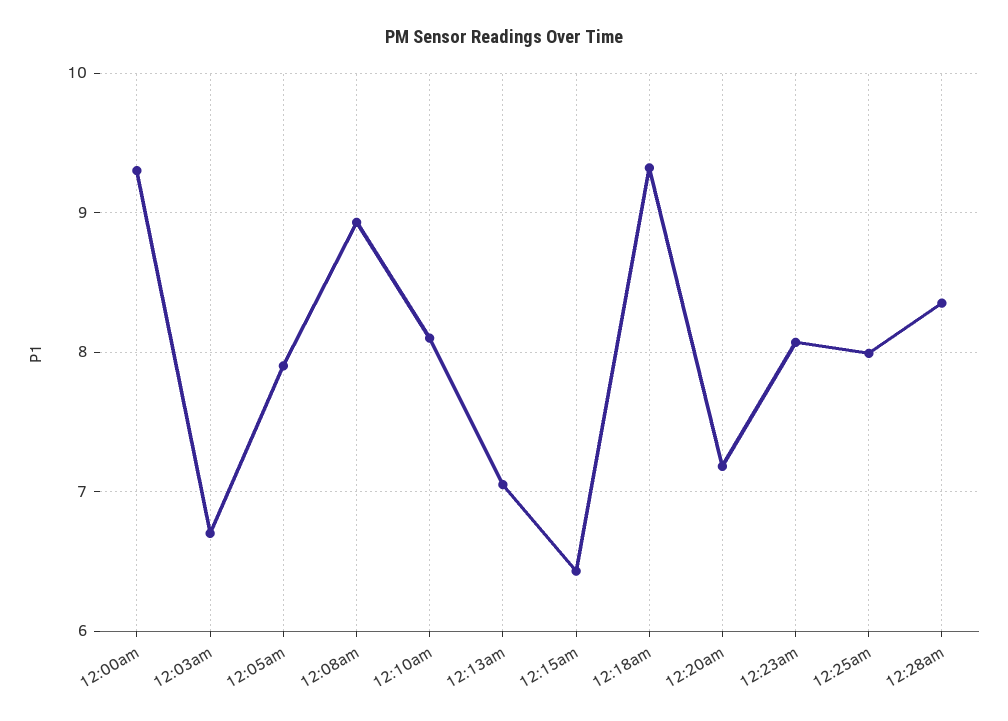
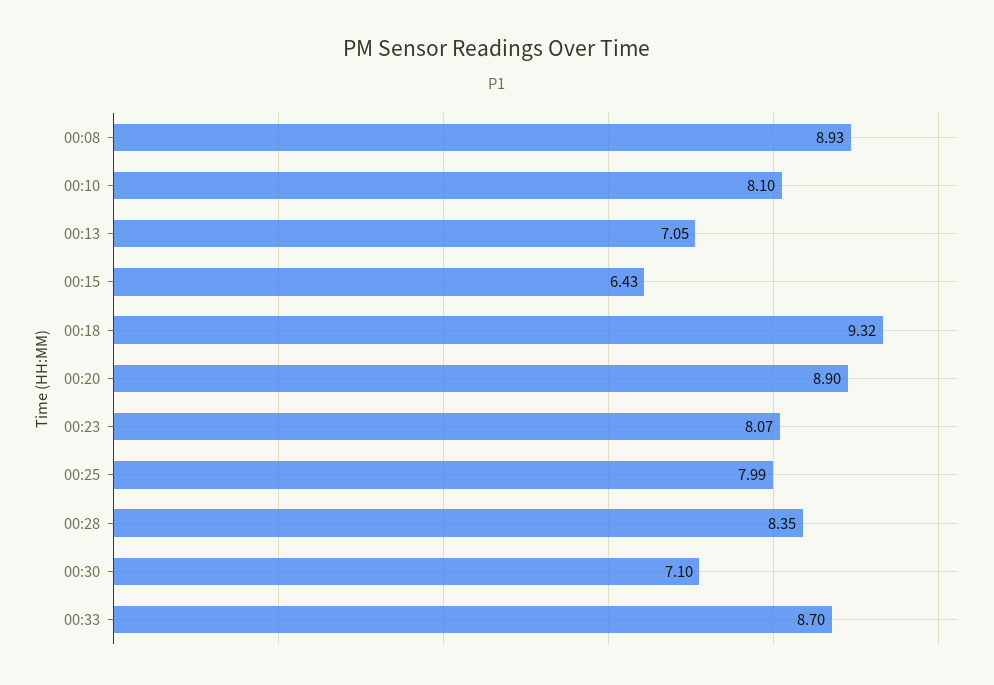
12:00am: 9.3 -> none
12:03am: 6.7 -> none
12:05am: 7.9 -> none
12:20am: 7.2 -> 8.9
00:30: none -> 7.1
00:33: none -> 8.7

